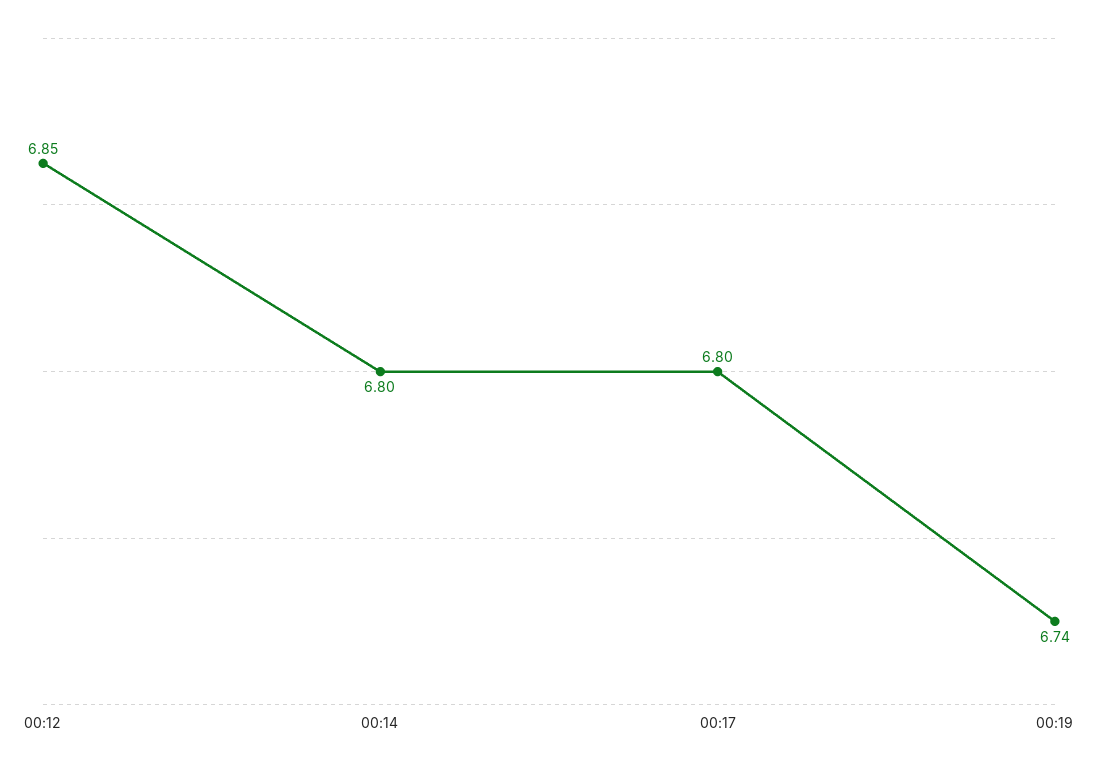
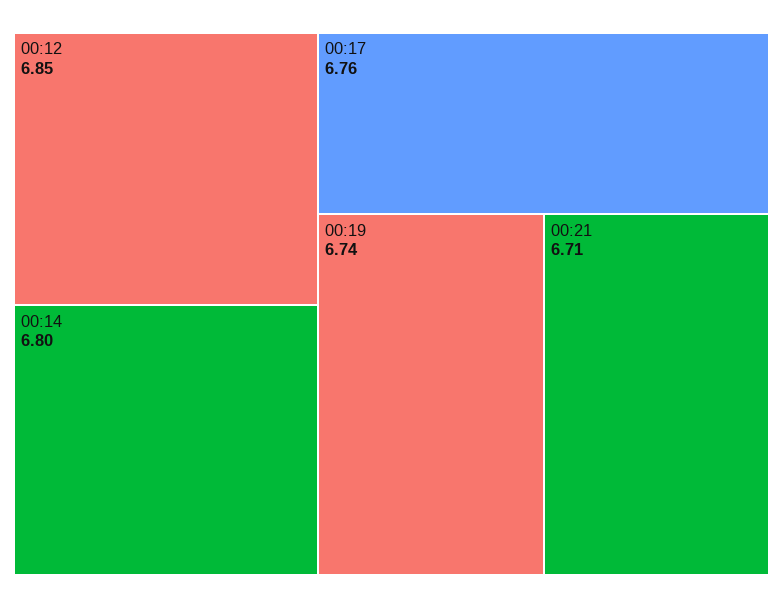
00:17: 6.8 -> 6.76
00:21: none -> 6.71

